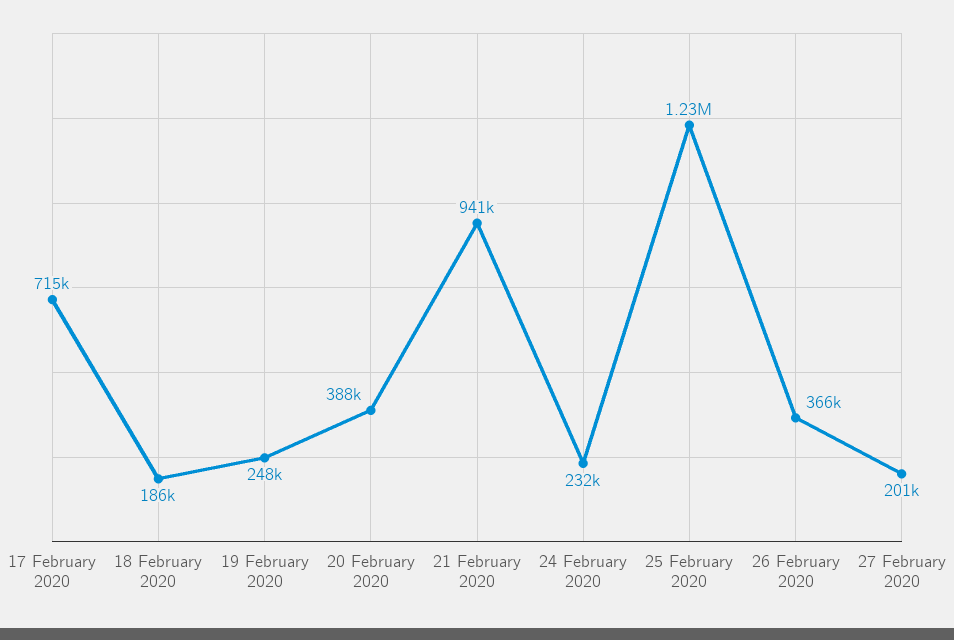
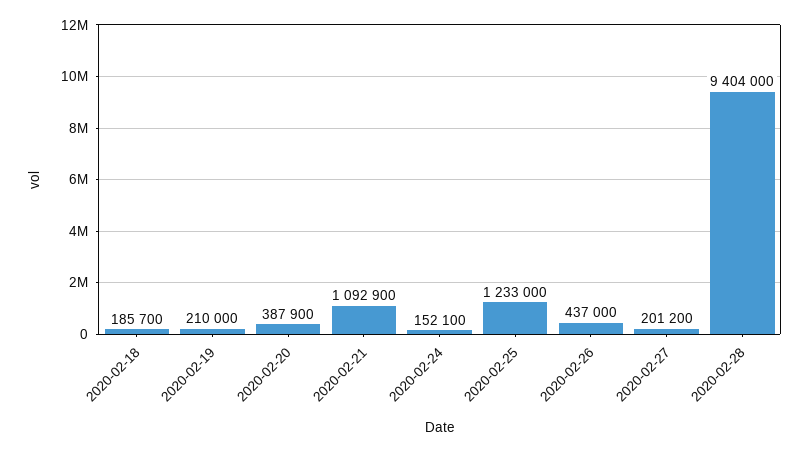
17 February 2020: 715000 -> none
19 February 2020: 248000 -> 210000
21 February 2020: 941000 -> 1092900
24 February 2020: 232000 -> 152100
26 February 2020: 366000 -> 437000
2020-02-28: none -> 9404000

